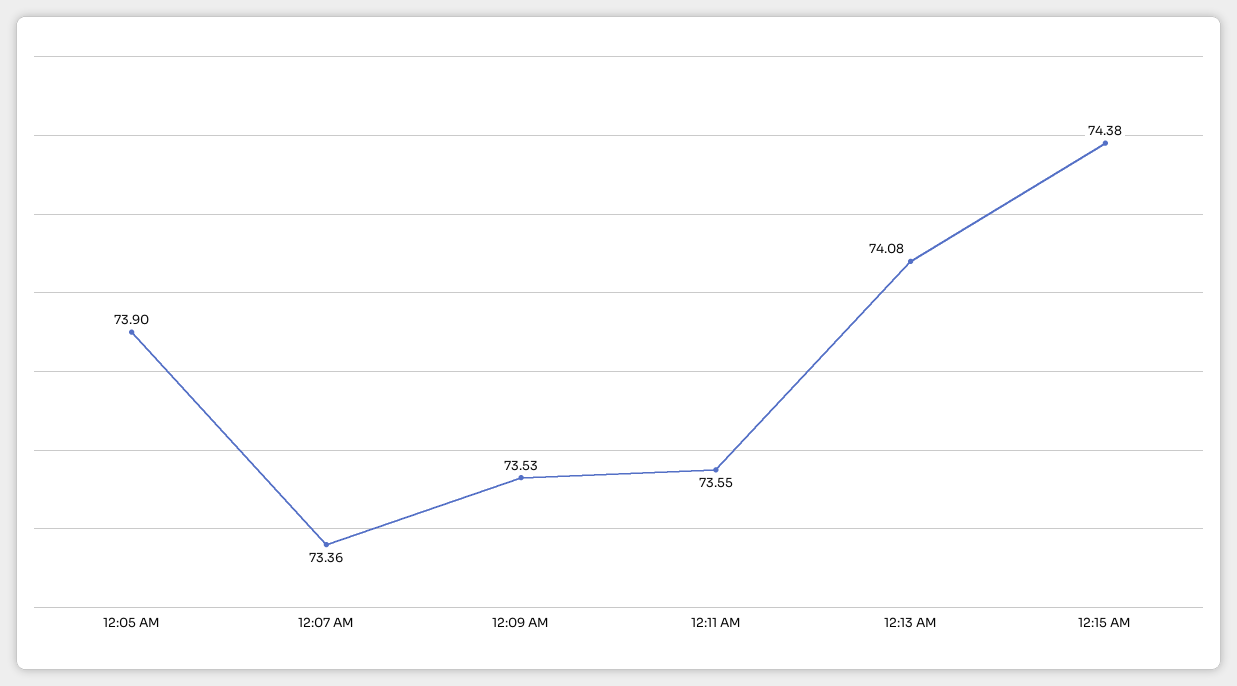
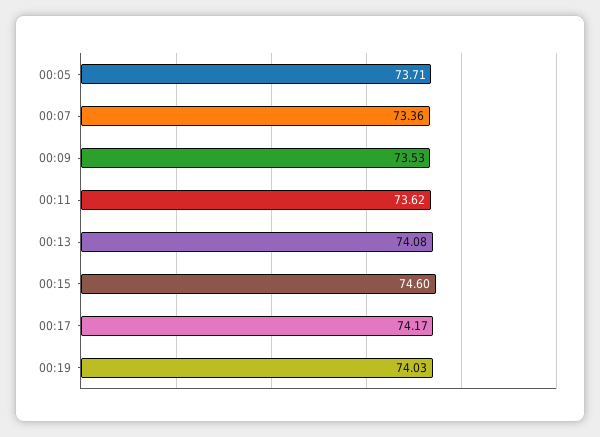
12:05 AM: 73.9 -> 73.71
12:11 AM: 73.55 -> 73.62
12:15 AM: 74.38 -> 74.6
00:17: none -> 74.17
00:19: none -> 74.03

